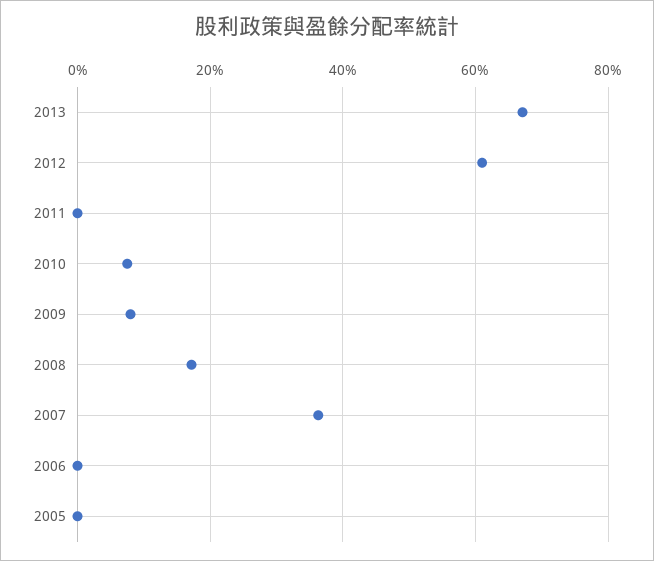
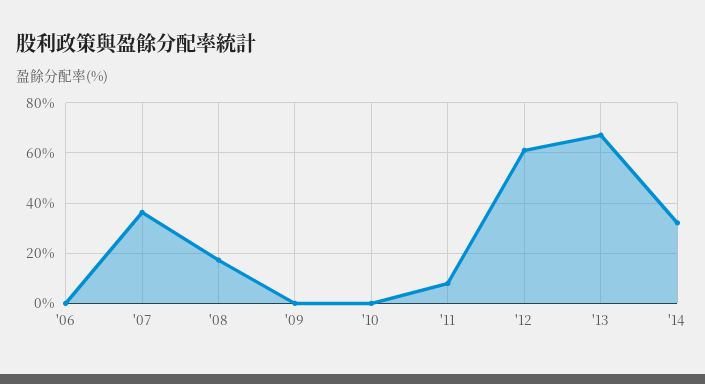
2011: 0 -> 7.5
2010: 8 -> 0
2009: 8 -> 0
2005: 0 -> none
'14: none -> 32.5

